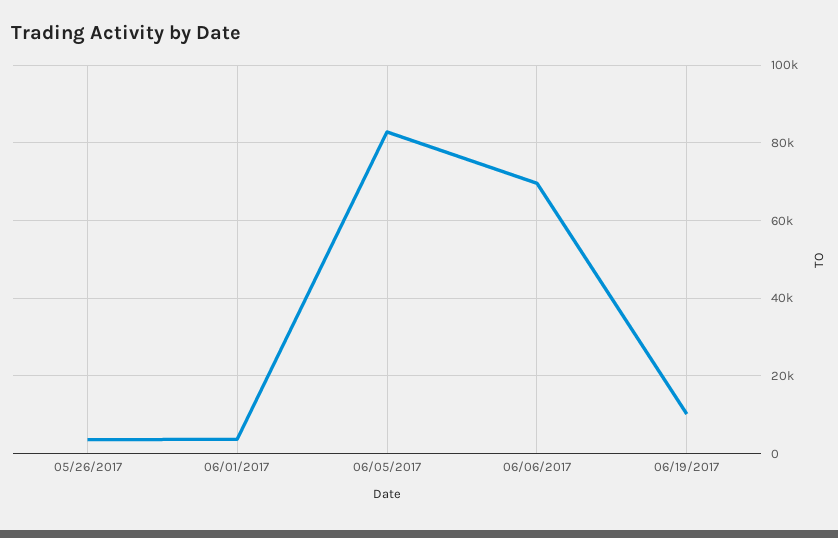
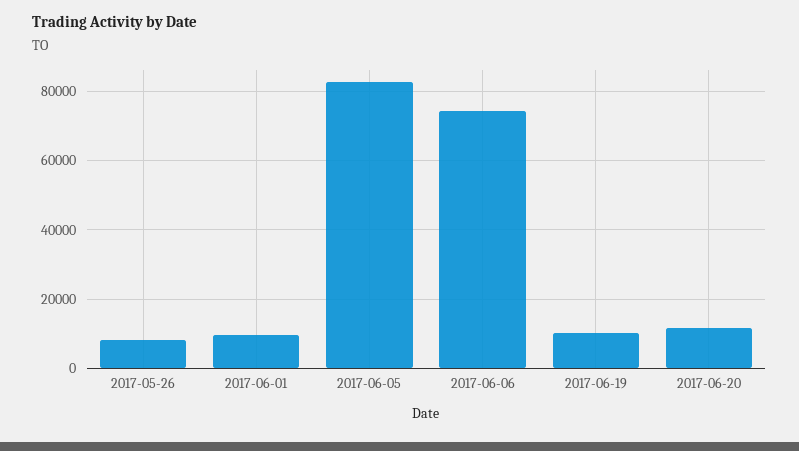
05/26/2017: 4000 -> 8000
06/01/2017: 4000 -> 10000
06/06/2017: 70000 -> 74000
2017-06-20: none -> 12000

